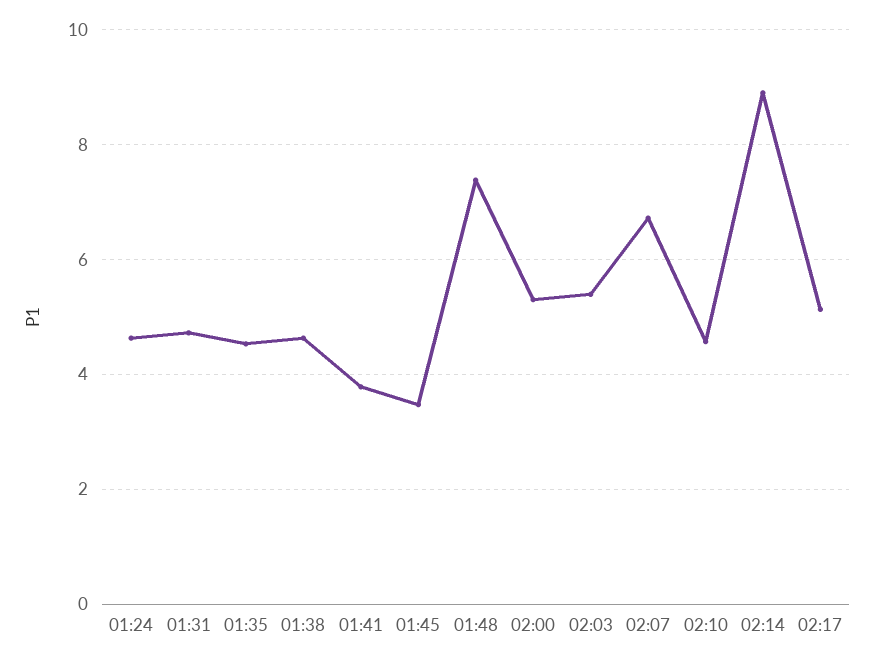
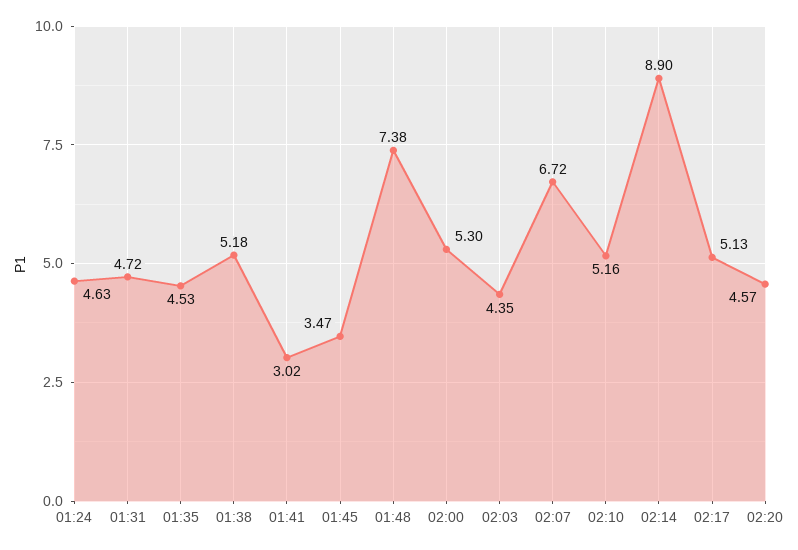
01:38: 4.6 -> 5.18
01:41: 3.8 -> 3.02
02:03: 5.4 -> 4.35
02:10: 4.6 -> 5.16
02:20: none -> 4.57

